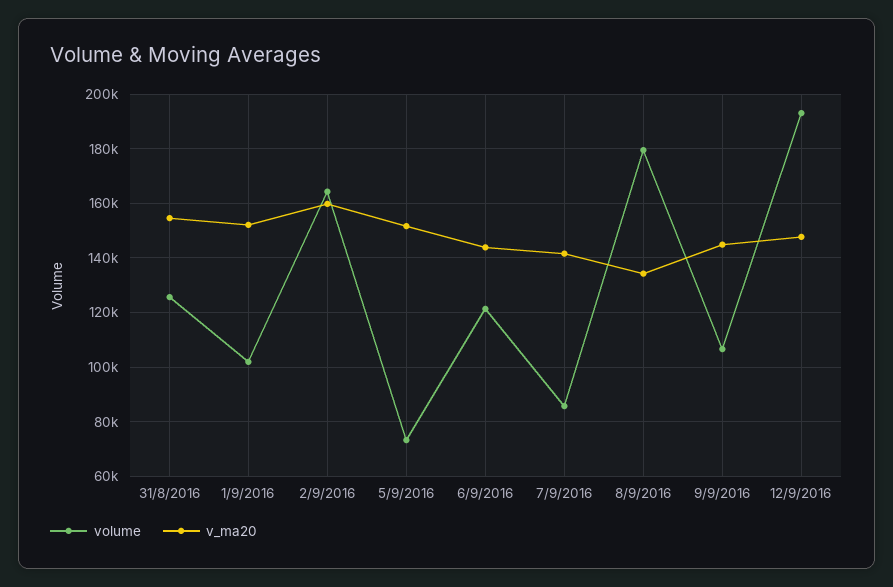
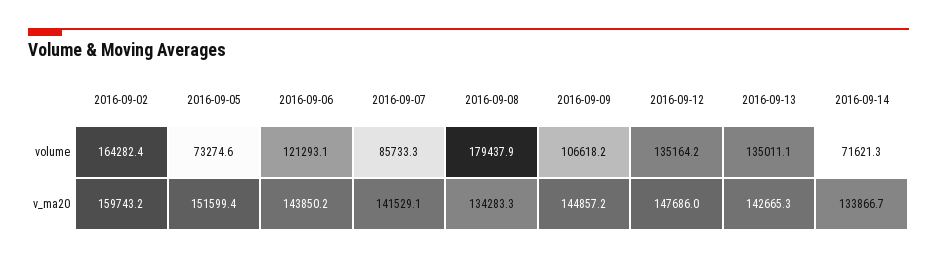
volume, 31/8/2016: 125000 -> none
v_ma20, 31/8/2016: 155000 -> none
volume, 1/9/2016: 102500 -> none
v_ma20, 1/9/2016: 152500 -> none
volume, 12/9/2016: 192500 -> 135164.2
volume, 2016-09-13: none -> 135011.1
volume, 2016-09-14: none -> 71621.3
v_ma20, 2016-09-13: none -> 142665.3
v_ma20, 2016-09-14: none -> 133866.7

